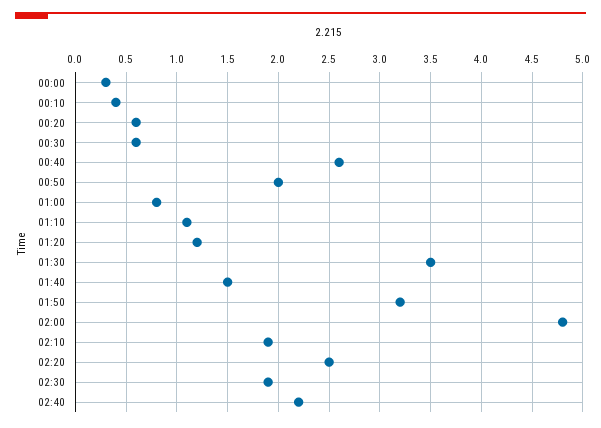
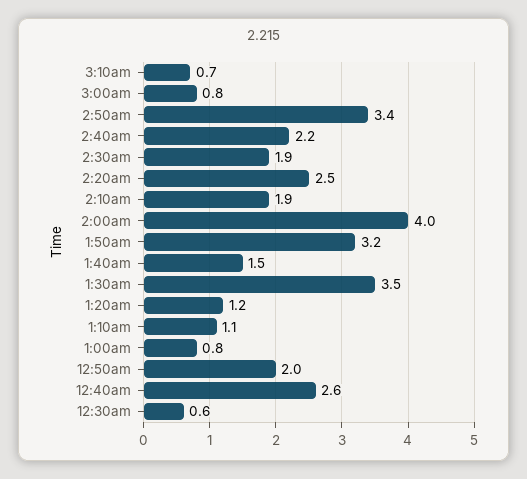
00:00: 0.3 -> none
00:10: 0.4 -> none
00:20: 0.6 -> none
02:00: 4.8 -> 4
3:10am: none -> 0.7
3:00am: none -> 0.8
2:50am: none -> 3.4

